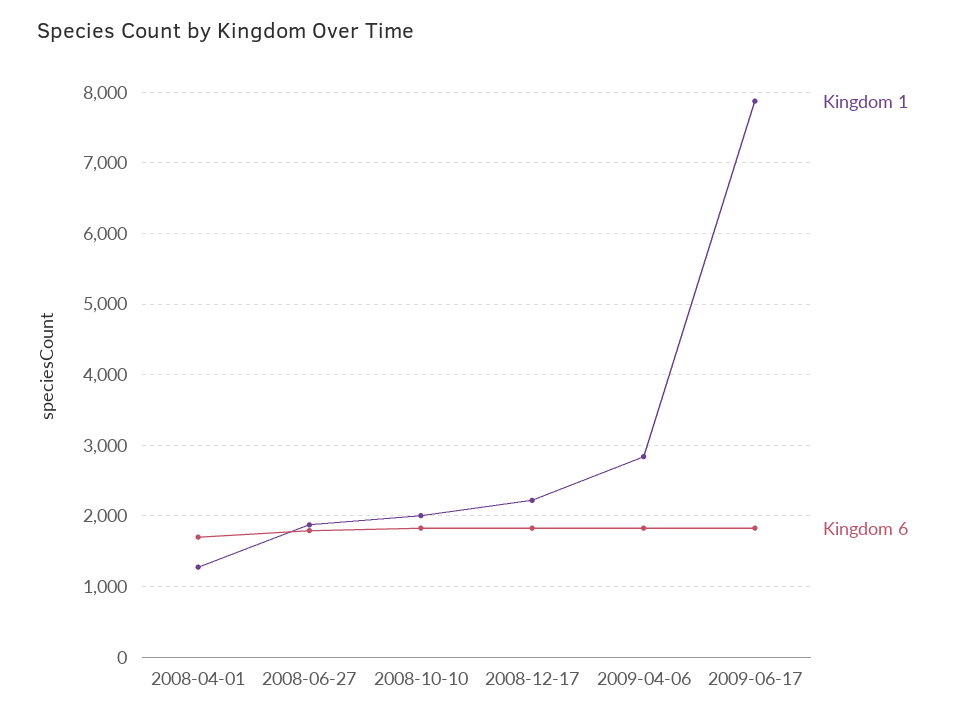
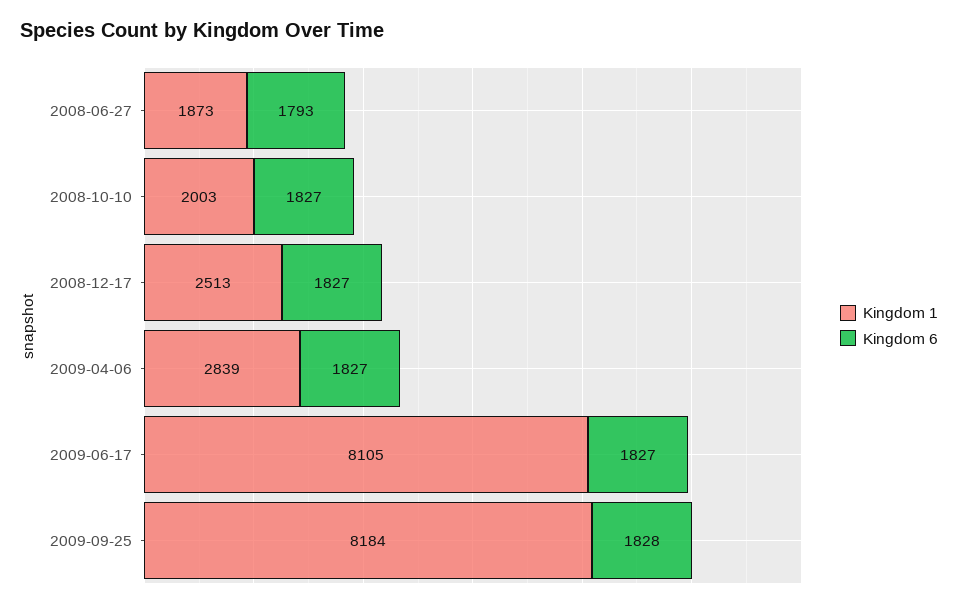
Kingdom 1, 2008-04-01: 1300 -> none
Kingdom 6, 2008-04-01: 1700 -> none
Kingdom 1, 2008-12-17: 2200 -> 2513
Kingdom 1, 2009-06-17: 7900 -> 8105
Kingdom 1, 2009-09-25: none -> 8184
Kingdom 6, 2009-09-25: none -> 1828

